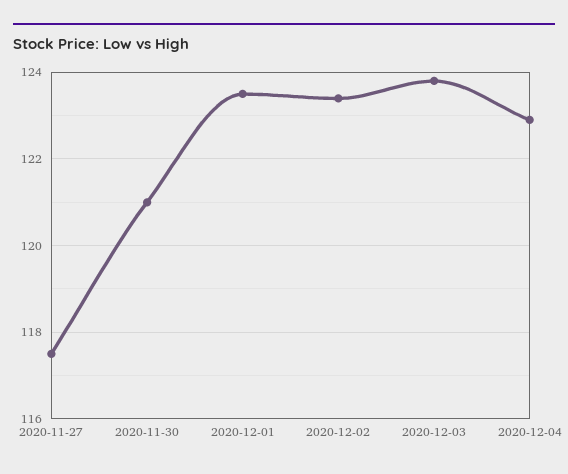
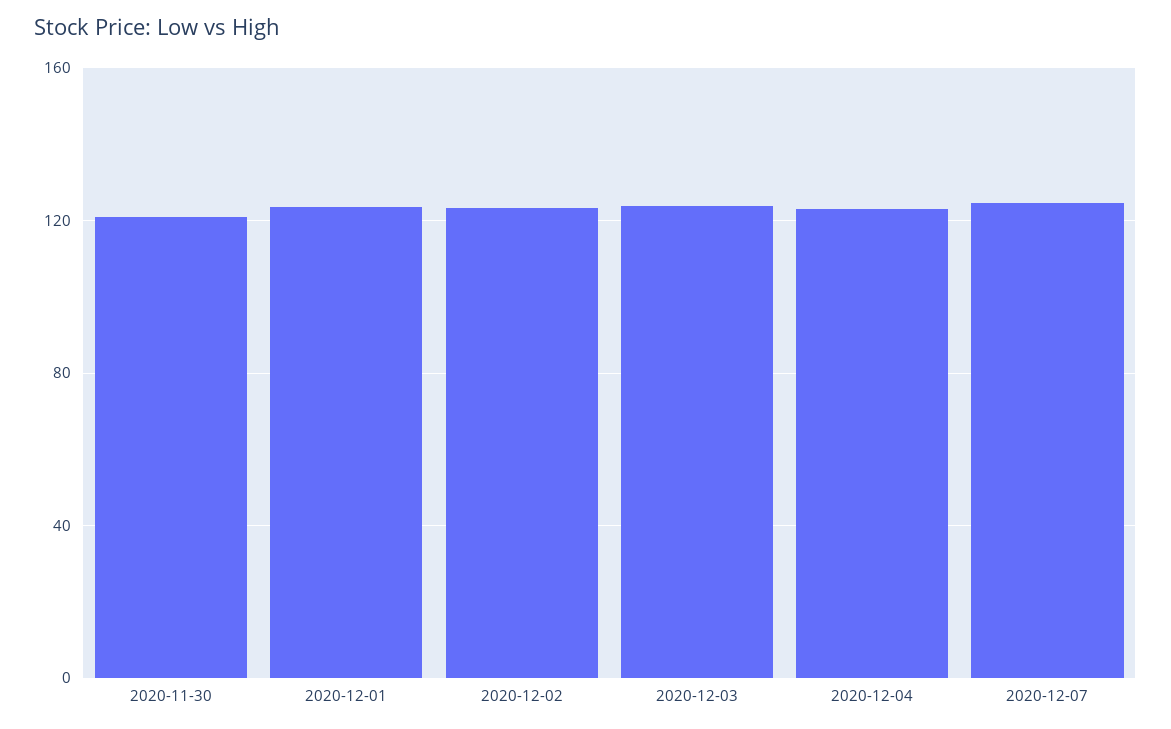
2020-11-27: 117.5 -> none
2020-12-07: none -> 125

